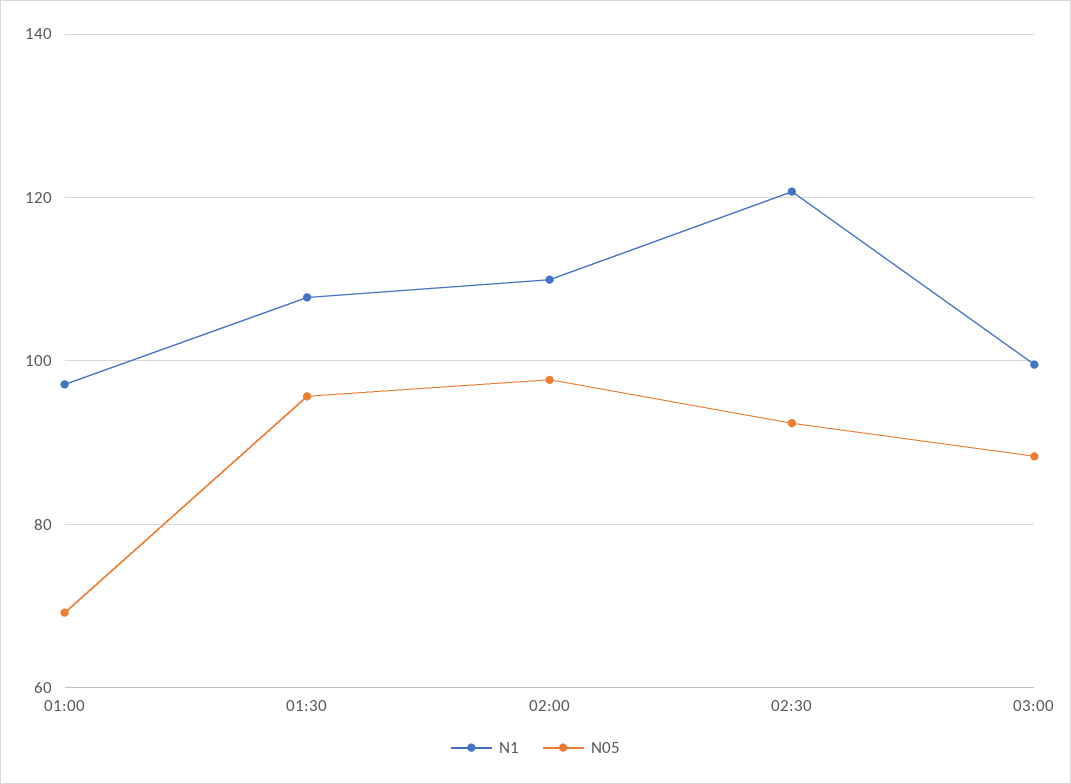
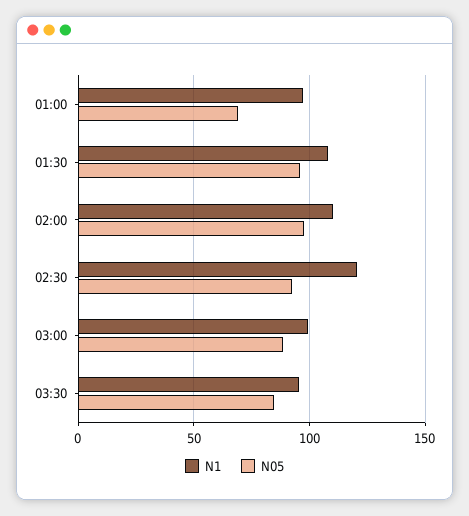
N1, 03:30: none -> 95
N05, 03:30: none -> 85

